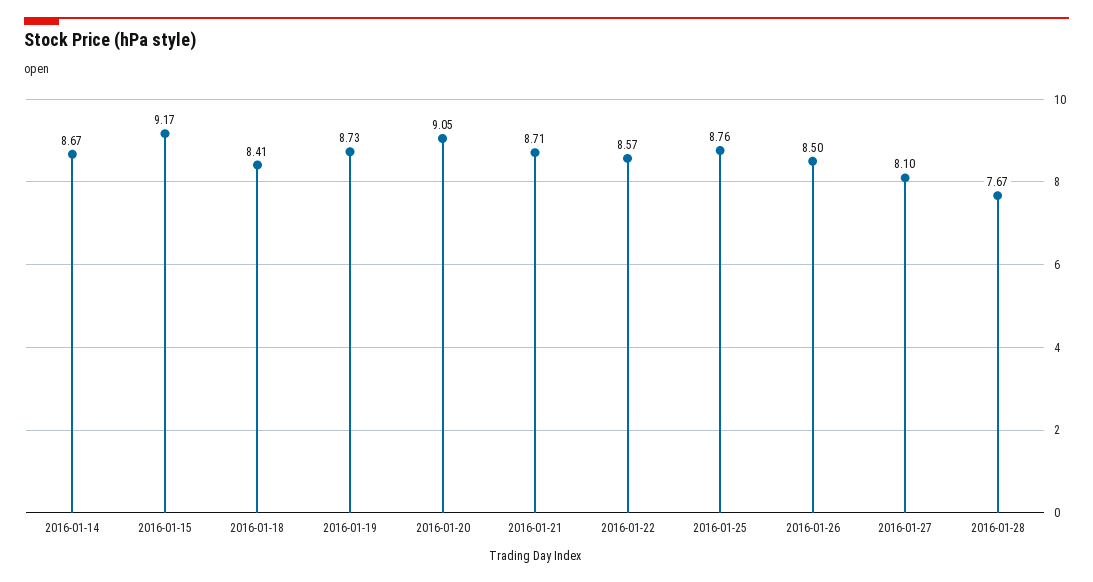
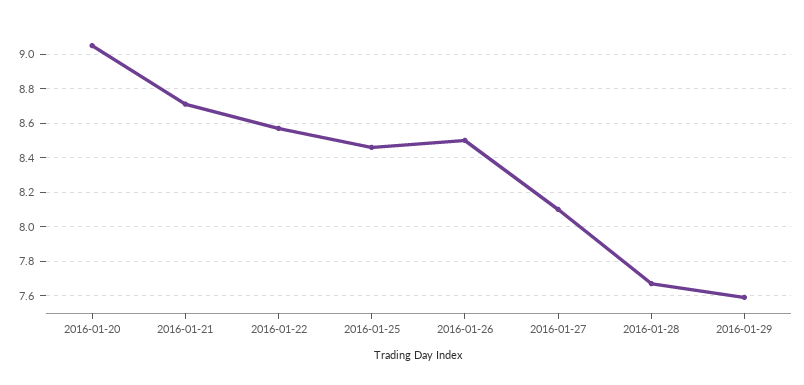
2016-01-14: 8.67 -> none
2016-01-15: 9.17 -> none
2016-01-18: 8.41 -> none
2016-01-19: 8.73 -> none
2016-01-25: 8.76 -> 8.45
2016-01-29: none -> 7.6

